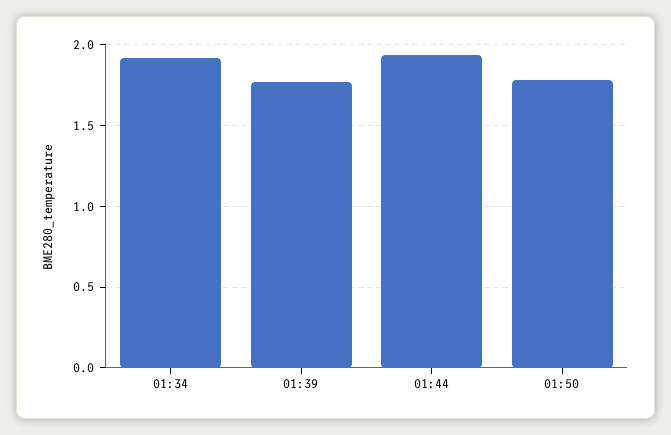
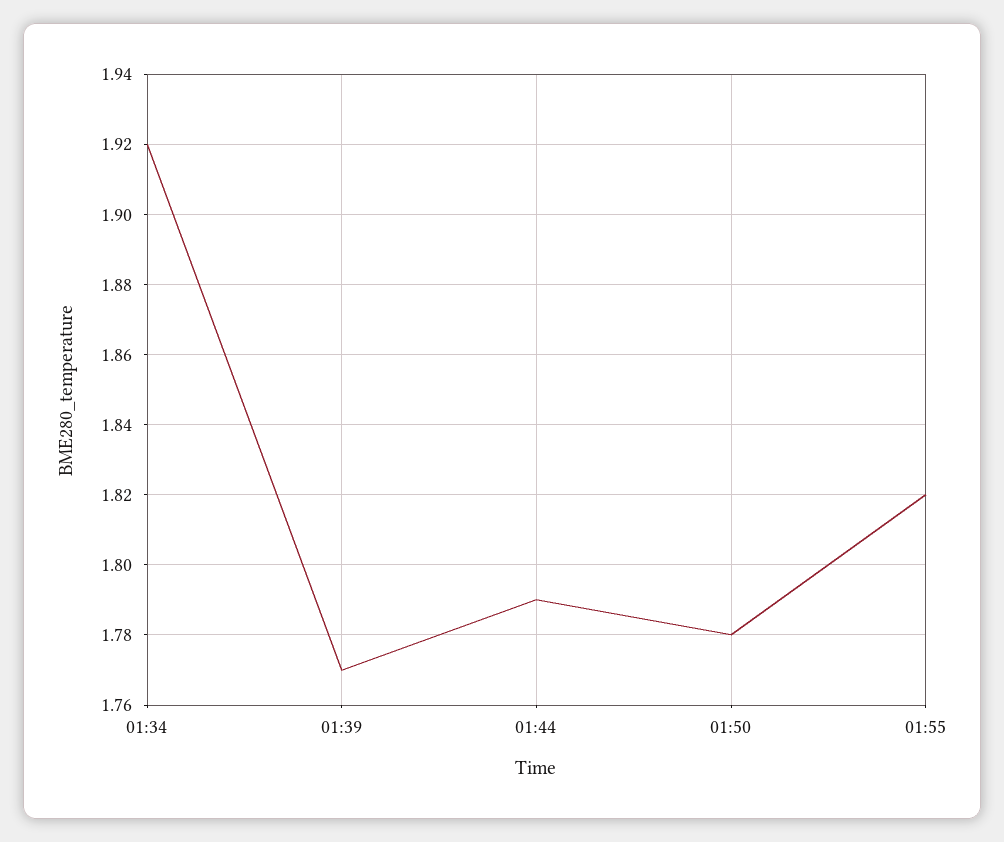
01:44: 1.95 -> 1.79
01:55: none -> 1.82

